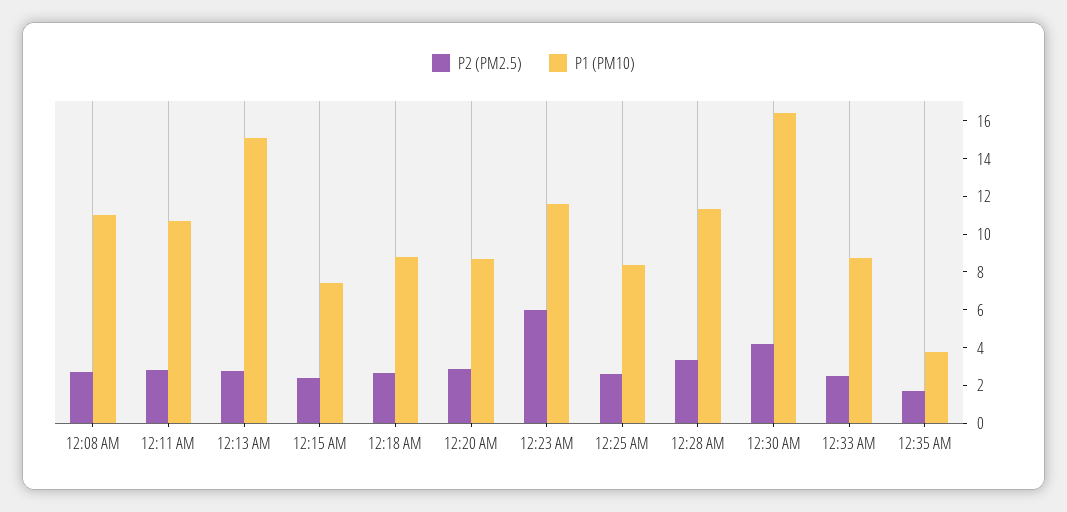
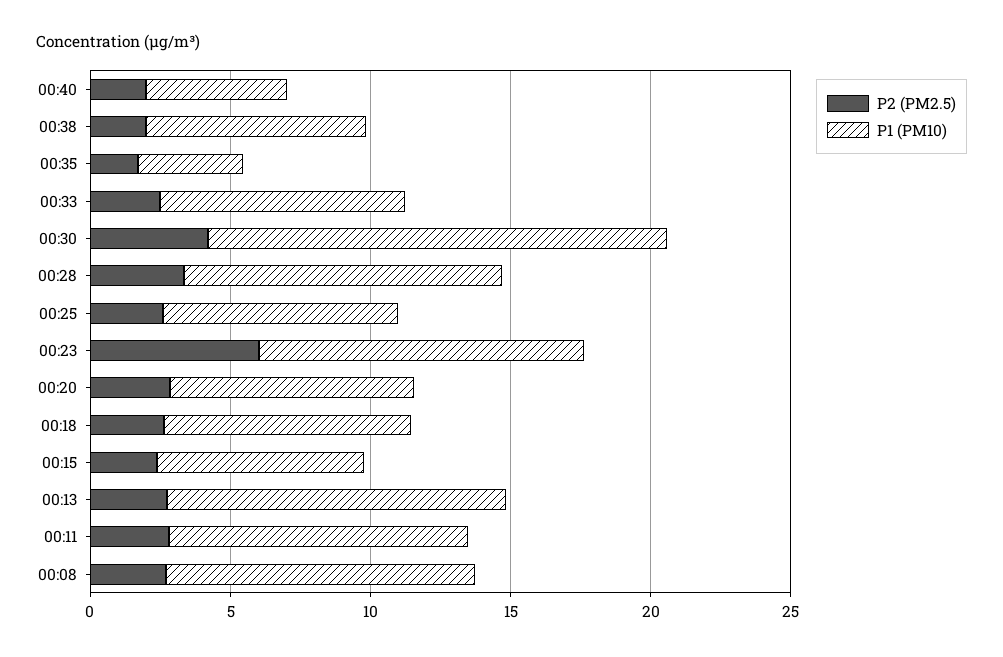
P1 (PM10), 12:13 AM: 15 -> 12
P2 (PM2.5), 00:40: none -> 2
P1 (PM10), 00:40: none -> 5
P2 (PM2.5), 00:38: none -> 2
P1 (PM10), 00:38: none -> 8

